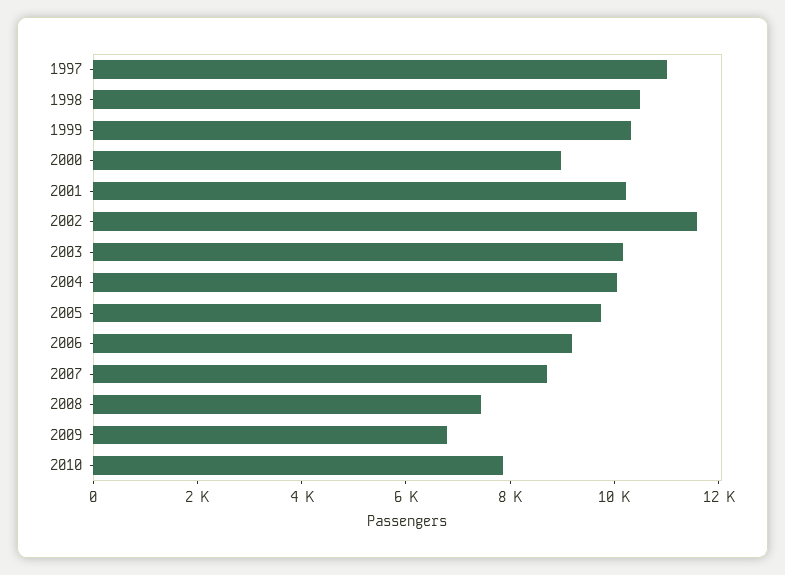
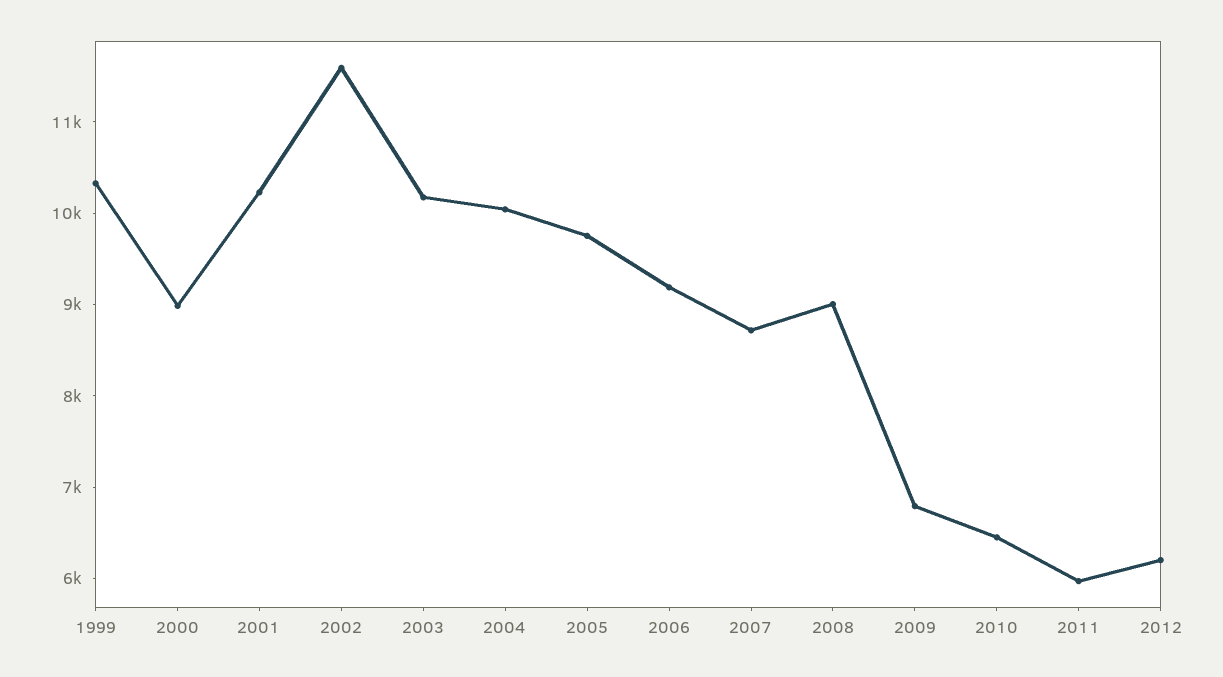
1997: 11000 -> none
1998: 10500 -> none
2008: 7500 -> 9000
2010: 8000 -> 6400
2011: none -> 6000
2012: none -> 6200

